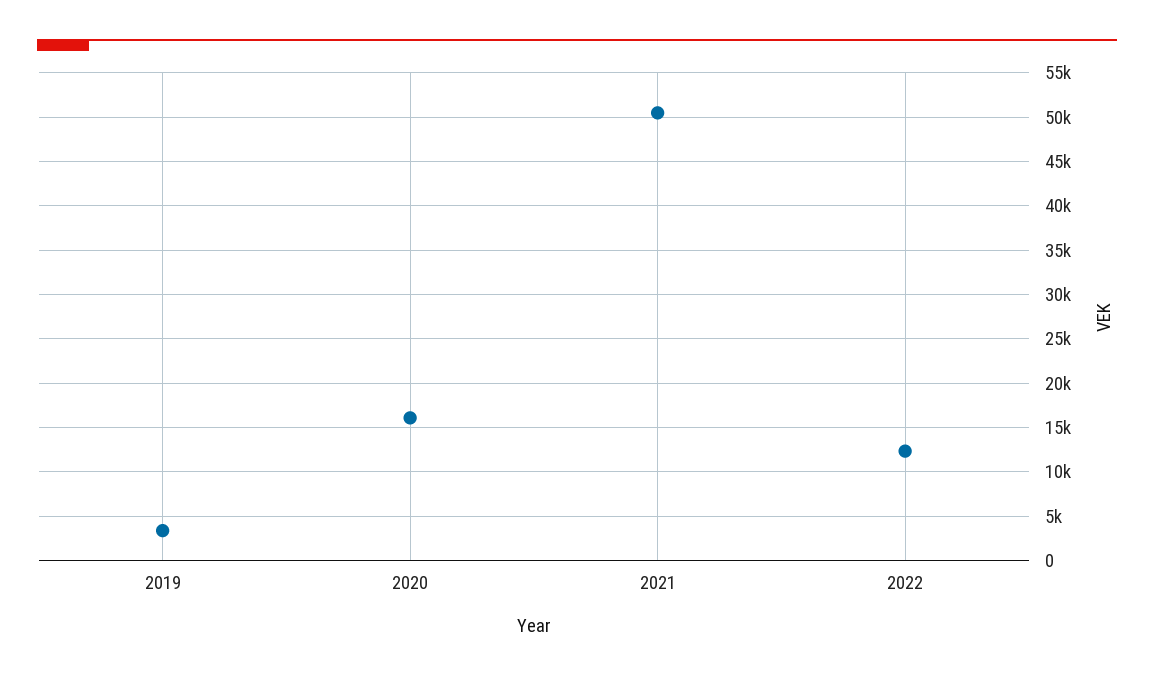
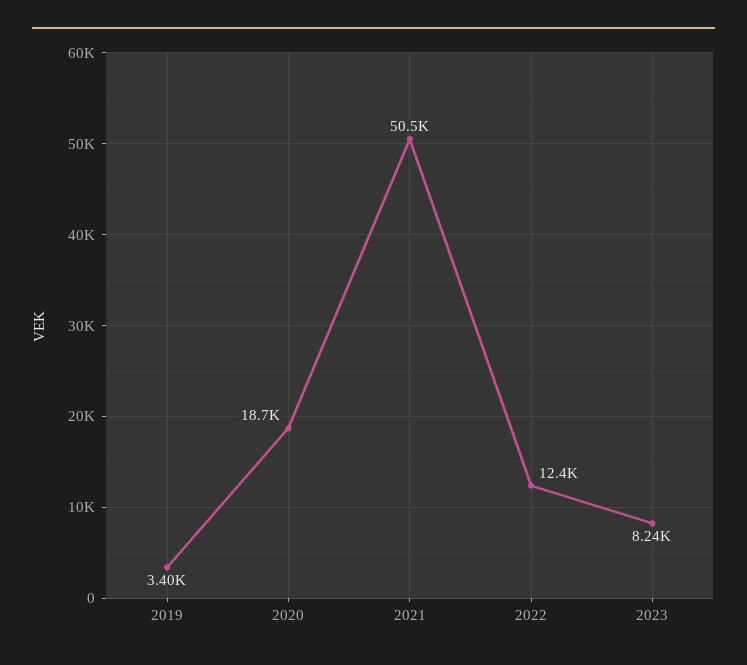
2020: 16000 -> 18700
2023: none -> 8240

